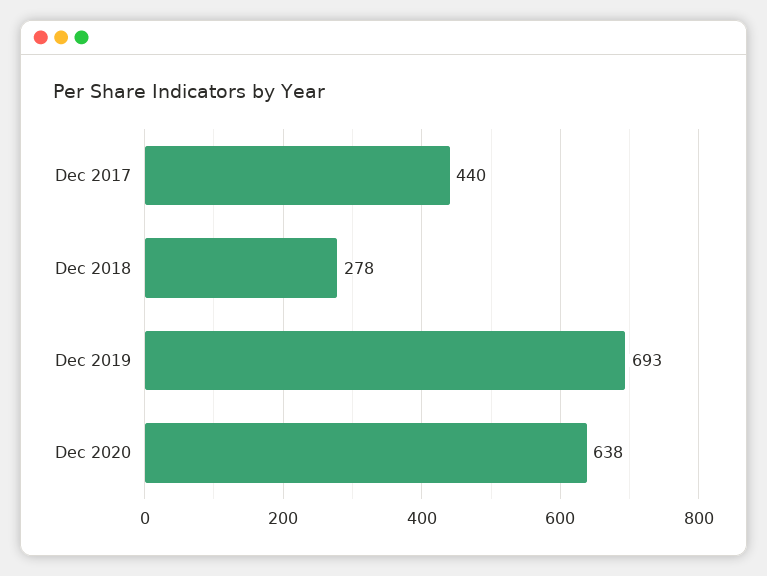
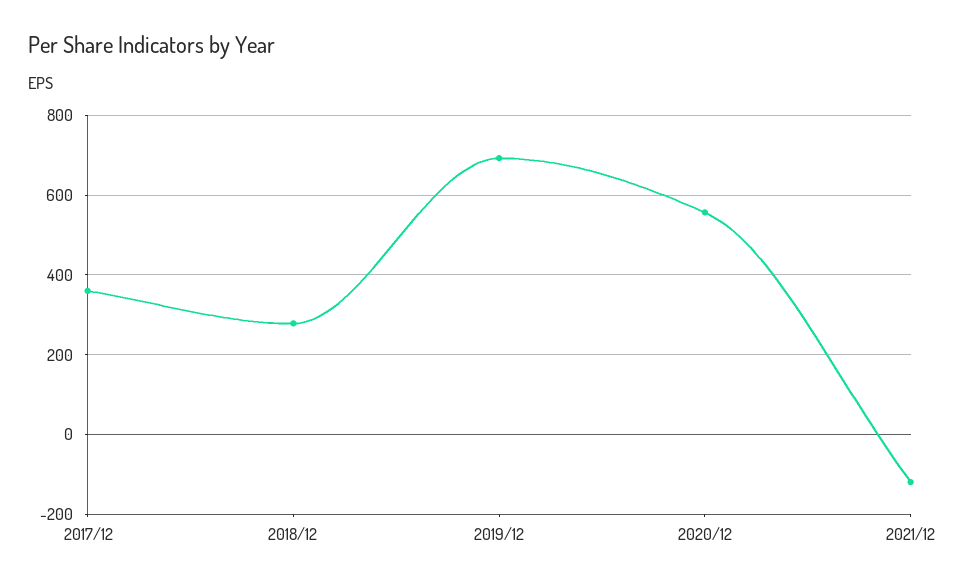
Dec 2017: 440 -> 360
Dec 2020: 638 -> 560
2021/12: none -> -120

